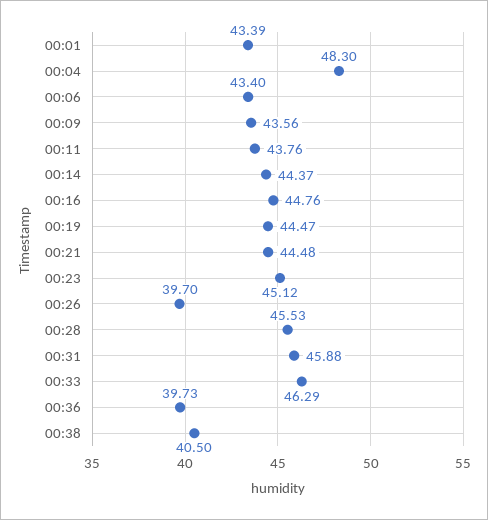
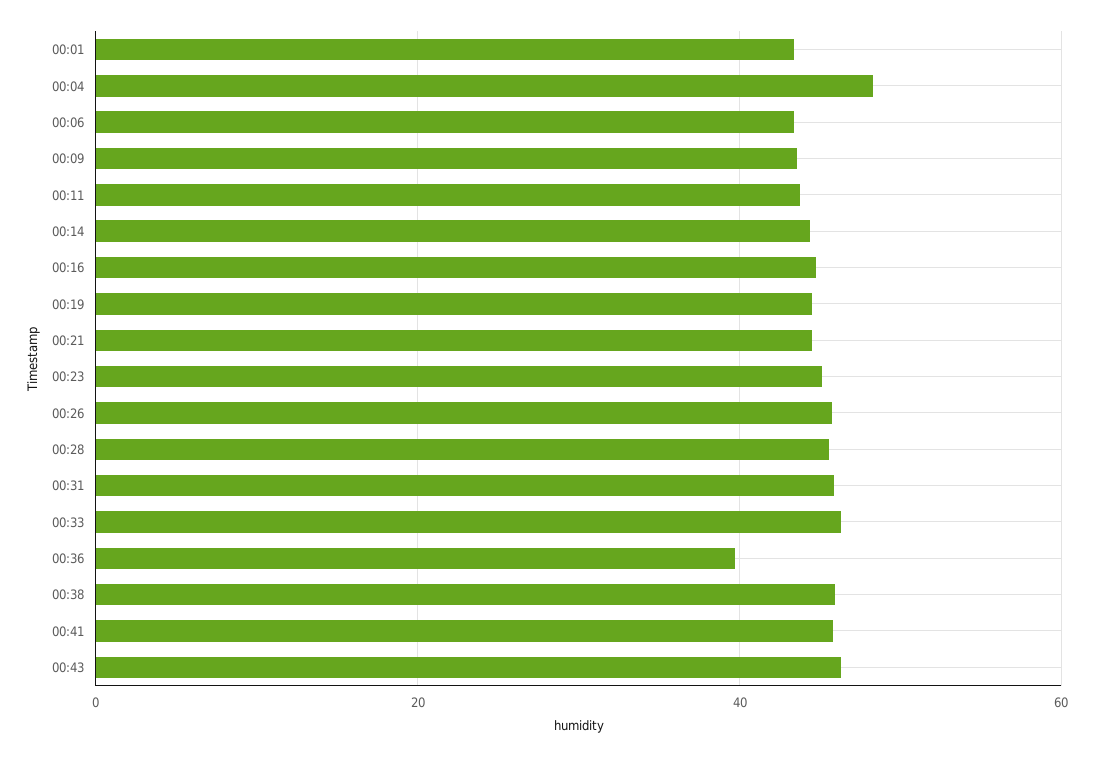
00:26: 39.7 -> 46
00:38: 40.5 -> 46
00:41: none -> 46
00:43: none -> 46

